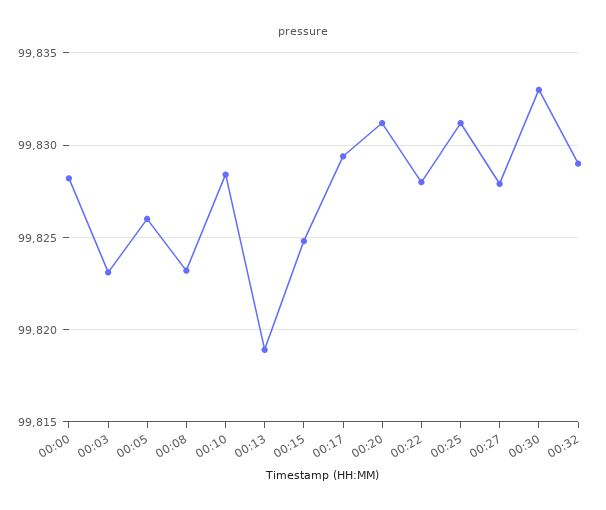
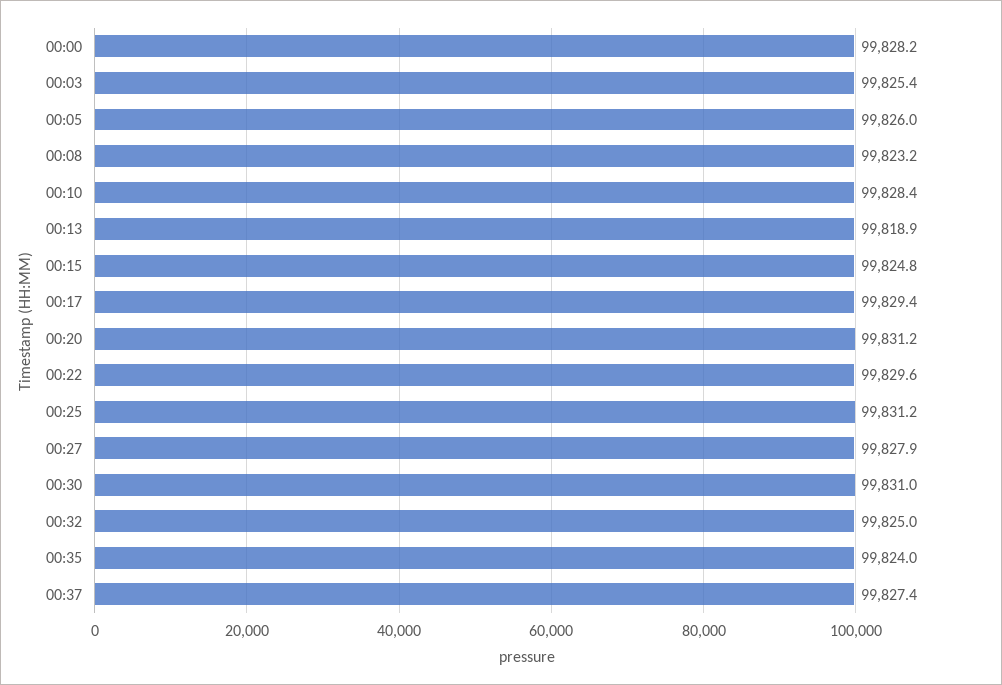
00:03: 99823 -> 99825.4
00:22: 99828 -> 99829.6
00:30: 99833 -> 99831
00:32: 99829 -> 99825
00:35: none -> 99824
00:37: none -> 99827.4

